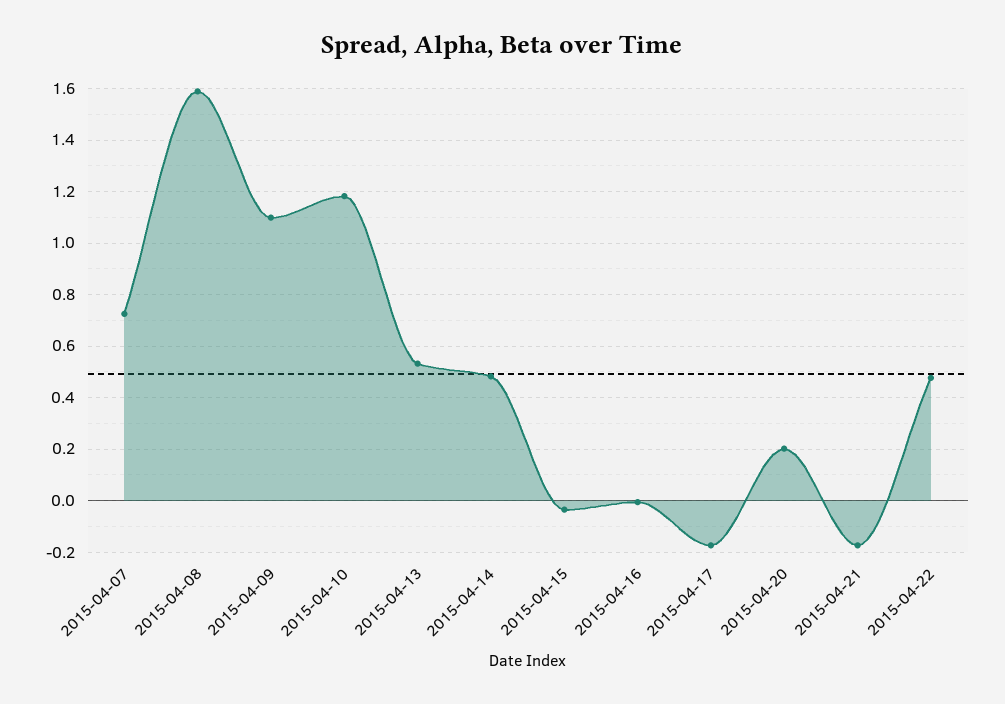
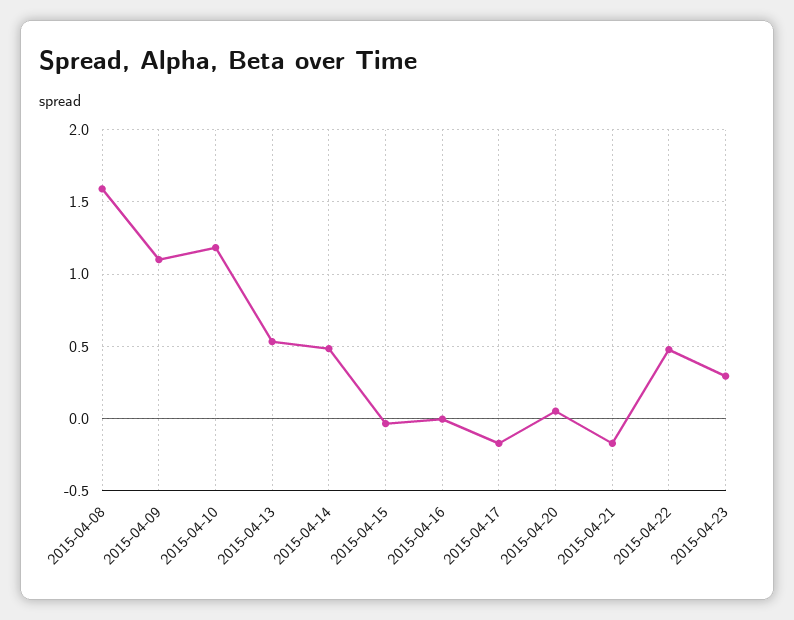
2015-04-07: 0.725 -> none
2015-04-20: 0.2 -> 0.05
2015-04-23: none -> 0.3

